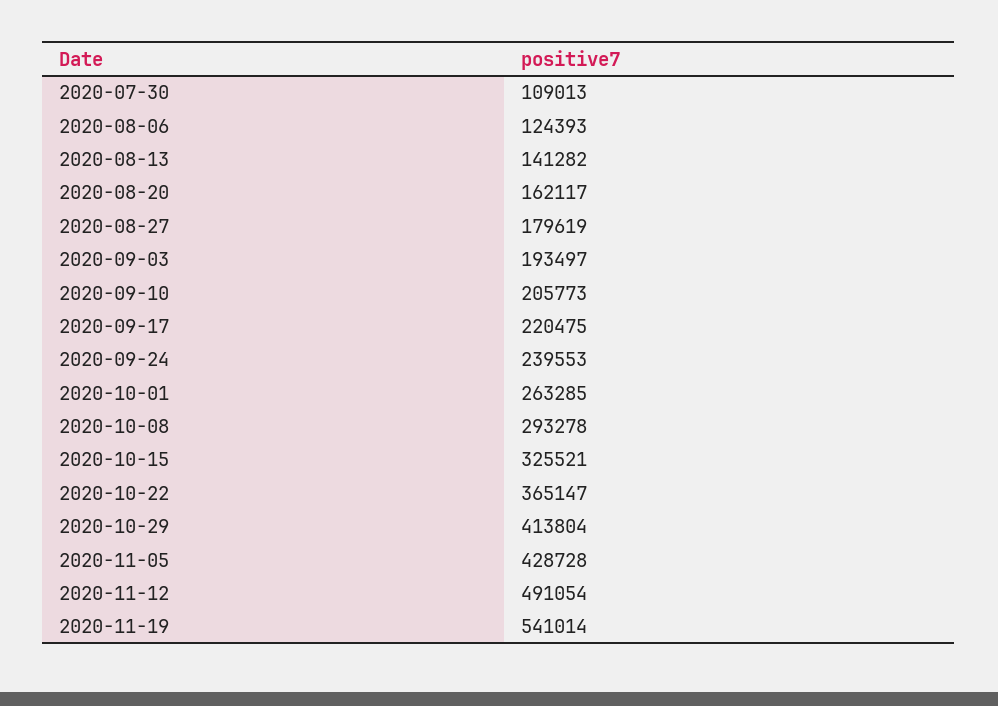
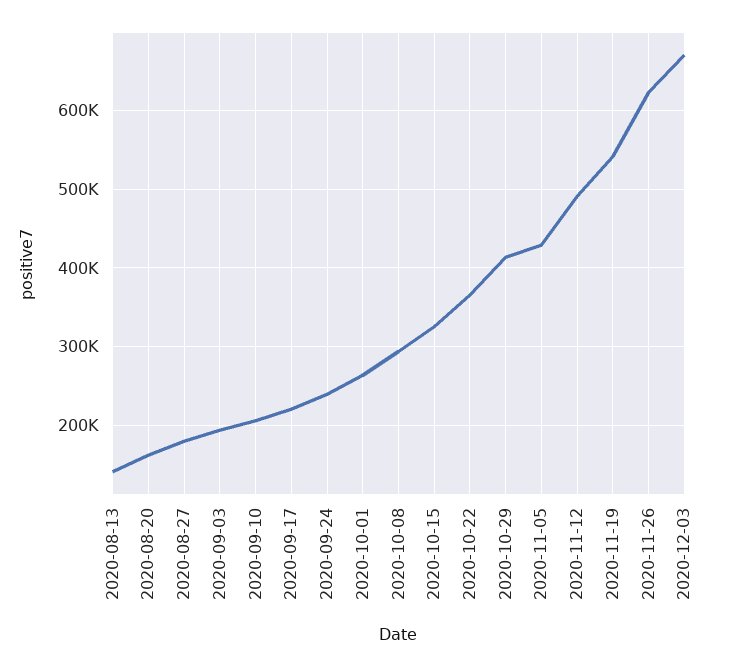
2020-07-30: 109013 -> none
2020-08-06: 124393 -> none
2020-11-26: none -> 620000
2020-12-03: none -> 670000

